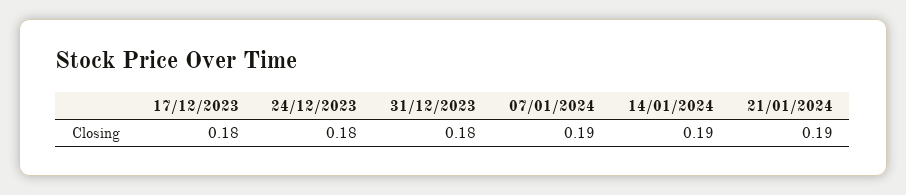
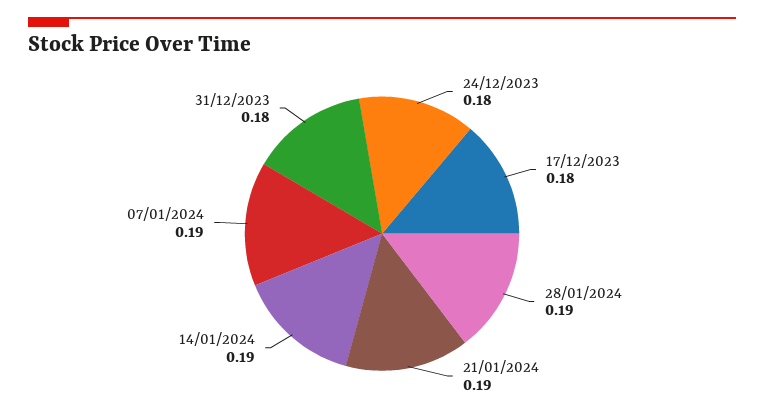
28/01/2024: none -> 0.19

